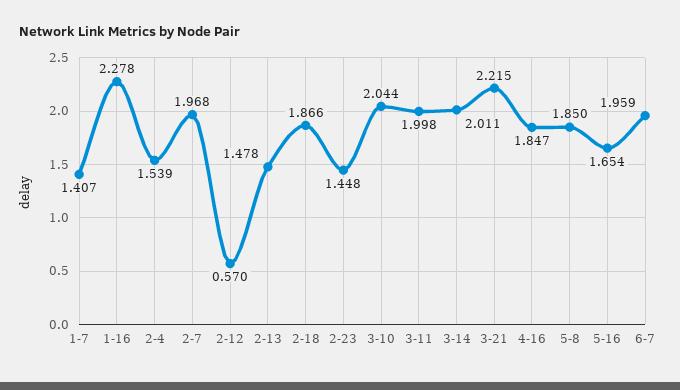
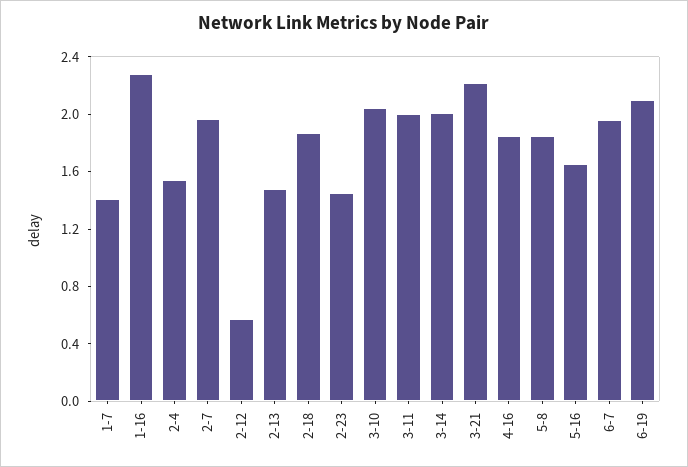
6-19: none -> 2.1

